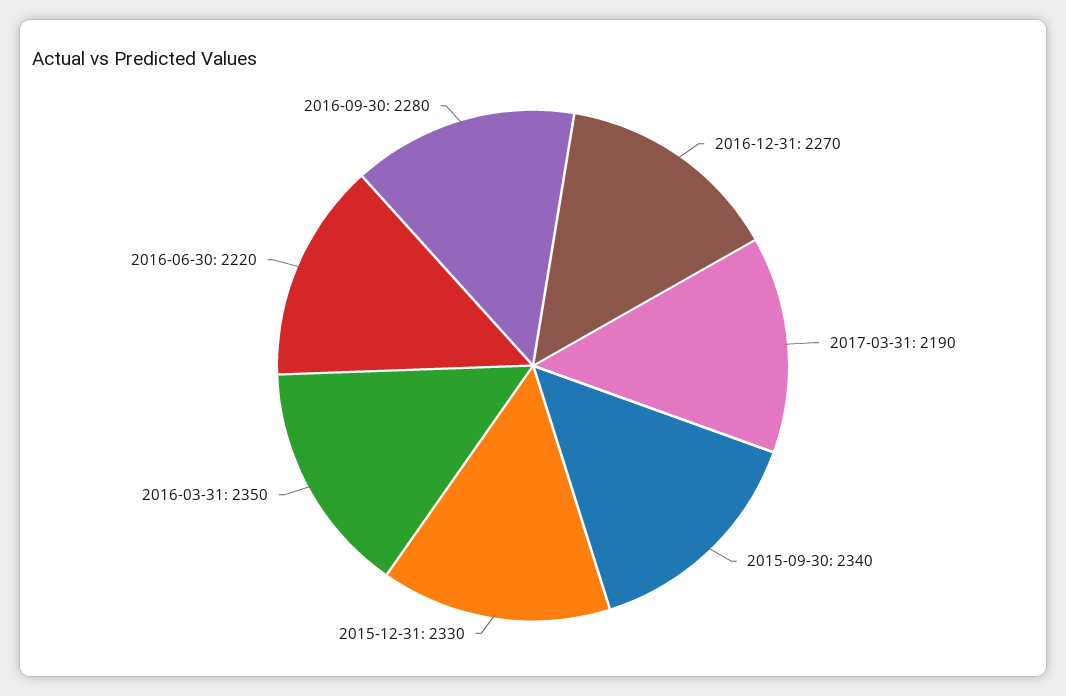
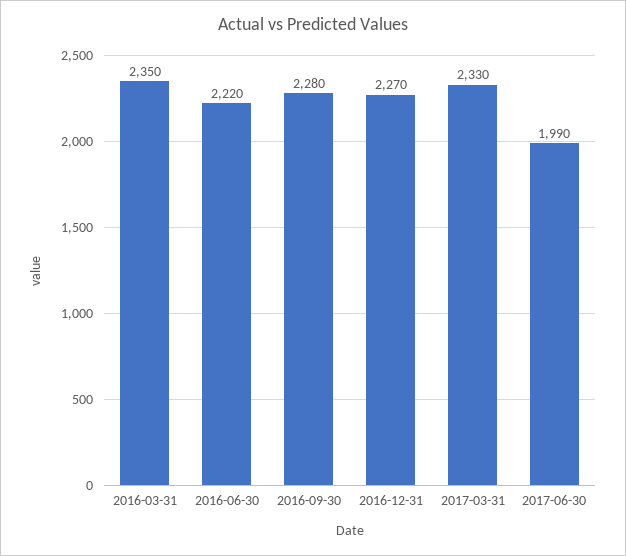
2017-03-31: 2190 -> 2330
2015-09-30: 2340 -> none
2015-12-31: 2330 -> none
2017-06-30: none -> 1990

